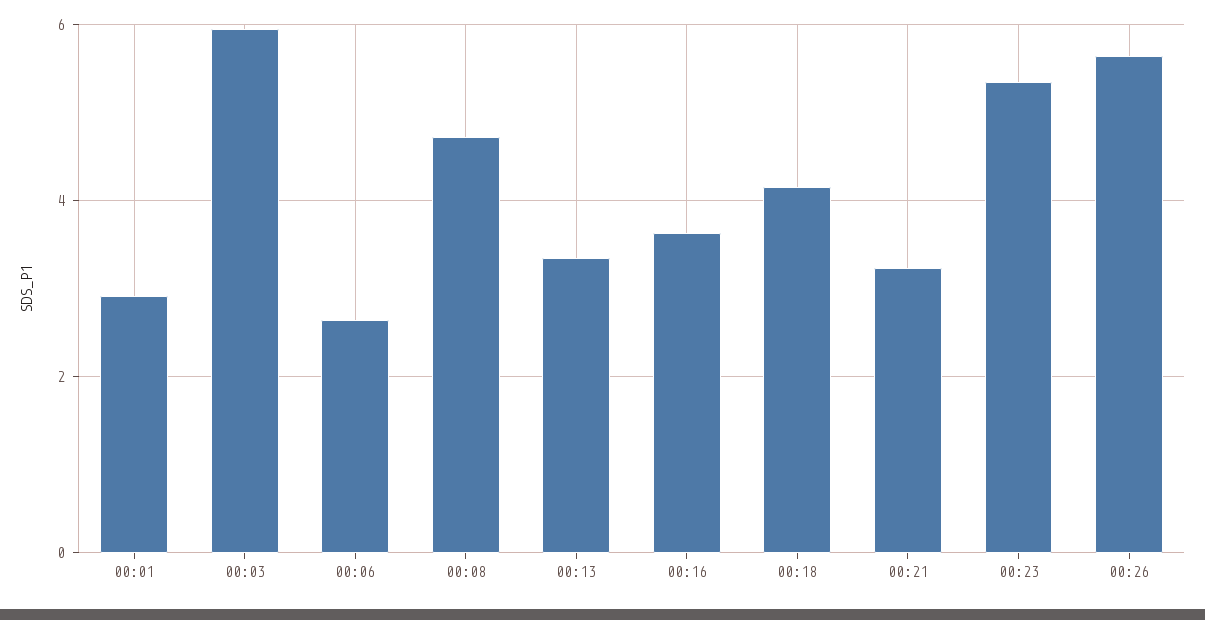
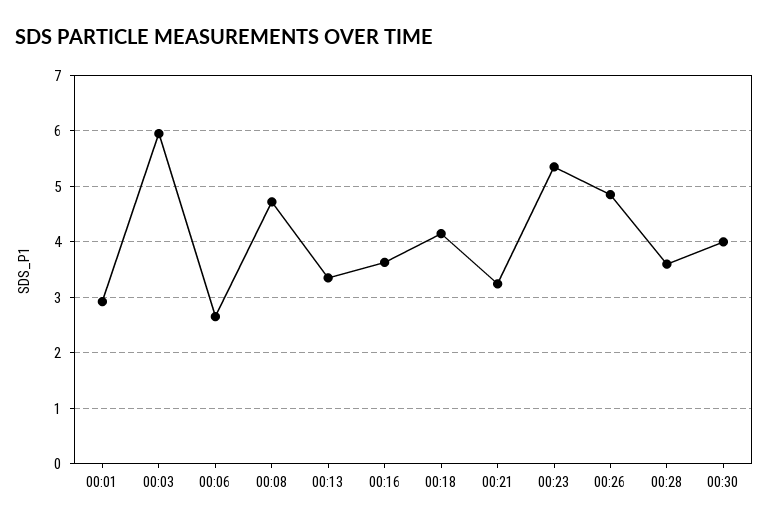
00:26: 5.6 -> 4.8
00:28: none -> 3.6
00:30: none -> 4

